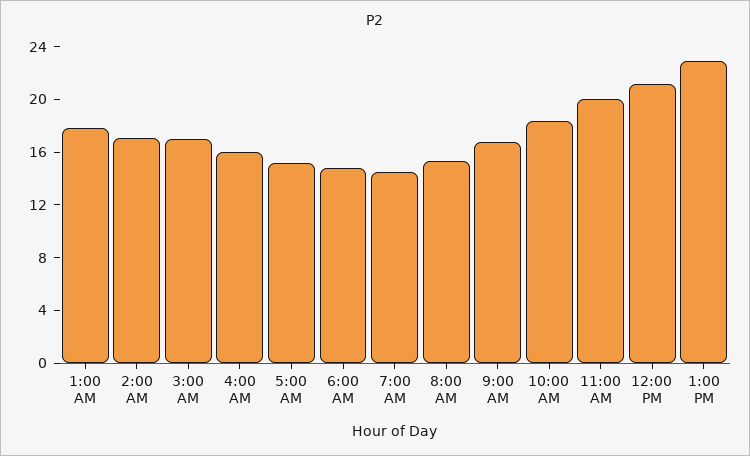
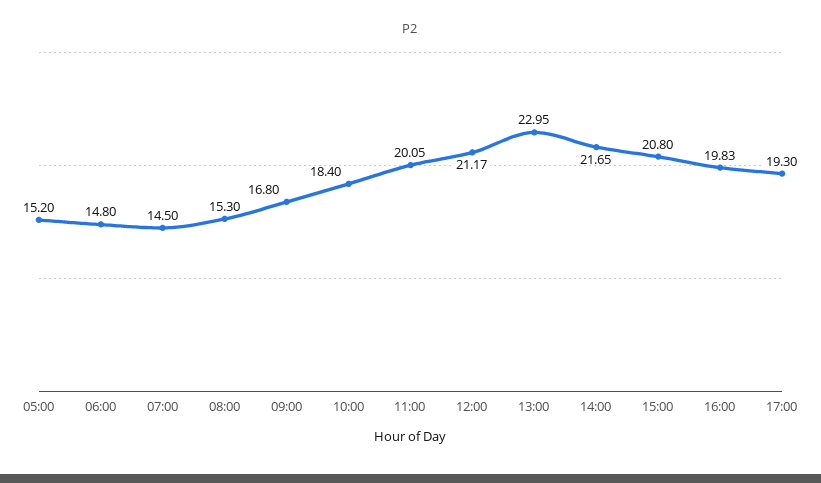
1:00 AM: 18 -> none
2:00 AM: 17 -> none
3:00 AM: 17 -> none
4:00 AM: 16 -> none
14:00: none -> 21.65
15:00: none -> 20.8
16:00: none -> 19.83
17:00: none -> 19.3

